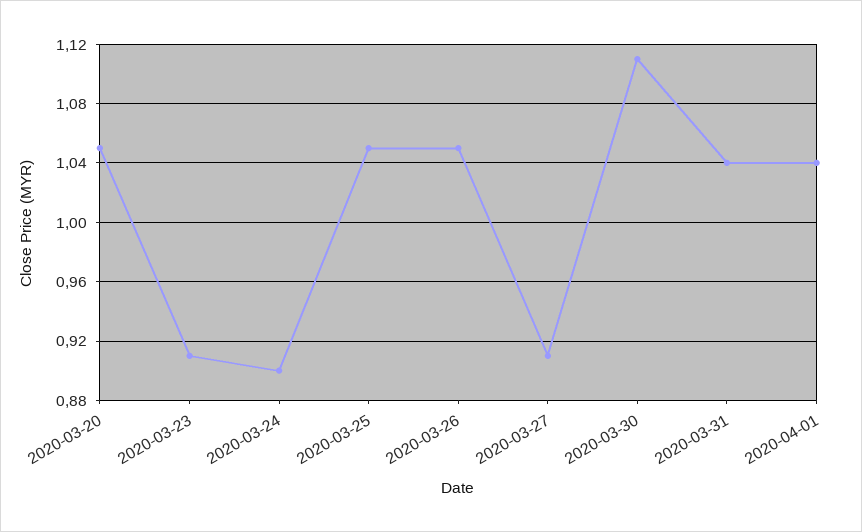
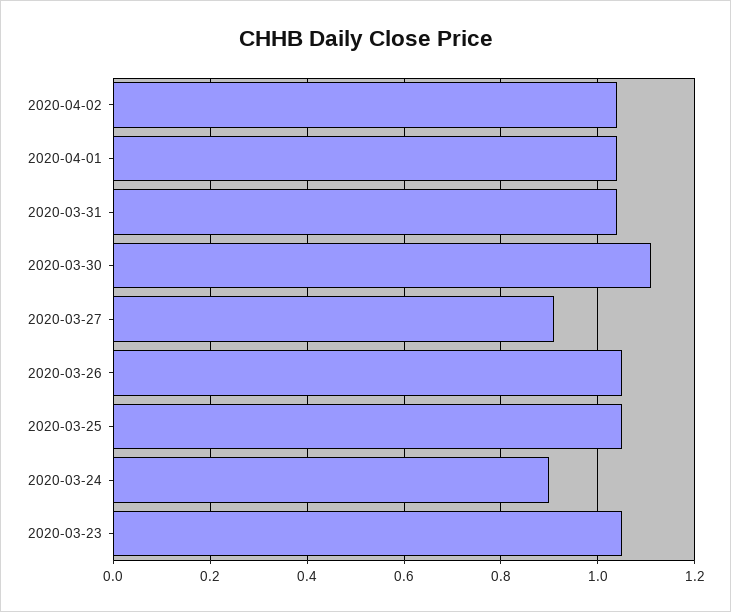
2020-03-20: 1.05 -> none
2020-03-23: 0.91 -> 1.05
2020-04-02: none -> 1.05

